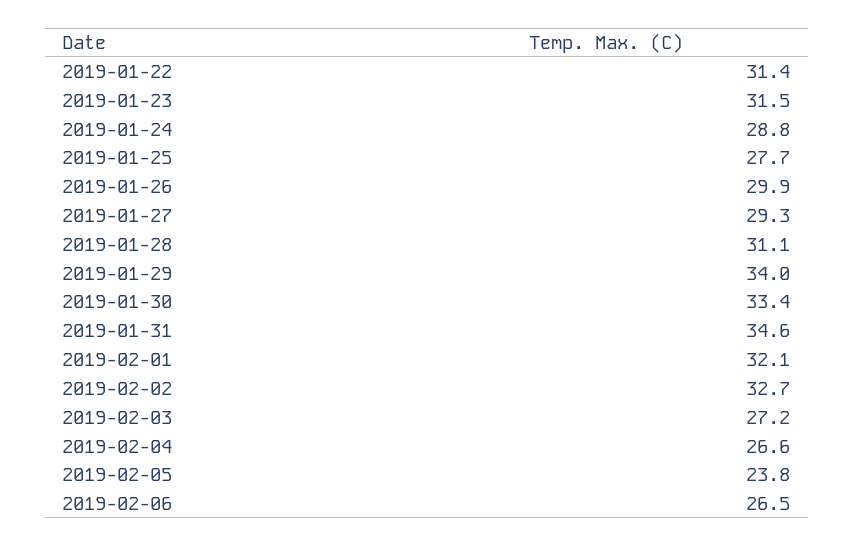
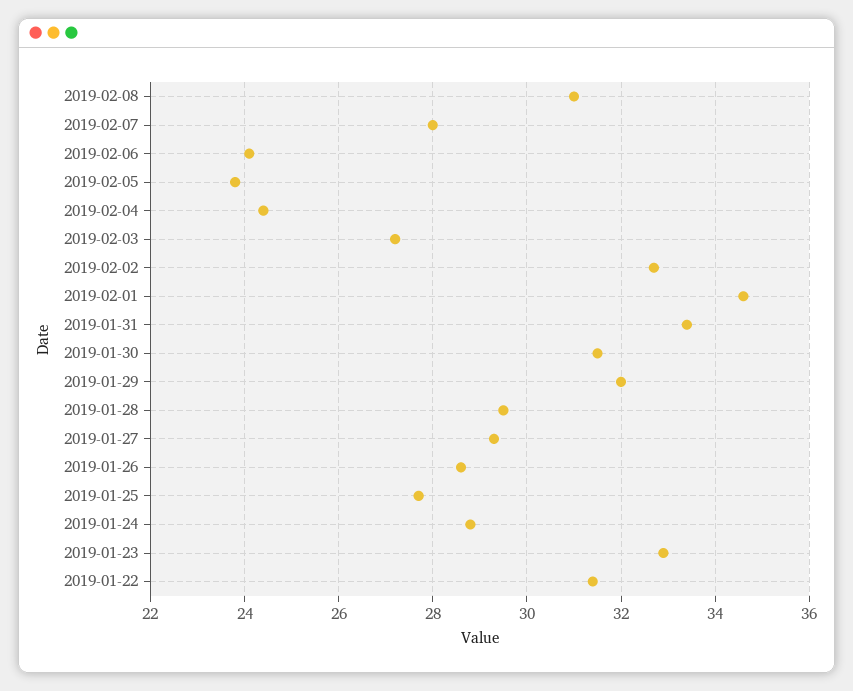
2019-01-23: 31.5 -> 33
2019-01-26: 29.9 -> 28.5
2019-01-28: 31.1 -> 29.5
2019-01-29: 34 -> 32
2019-01-30: 33.4 -> 31.5
2019-01-31: 34.6 -> 33.5
2019-02-01: 32.1 -> 34.5
2019-02-04: 26.6 -> 24.5
2019-02-06: 26.5 -> 24
2019-02-08: none -> 31
2019-02-07: none -> 28

